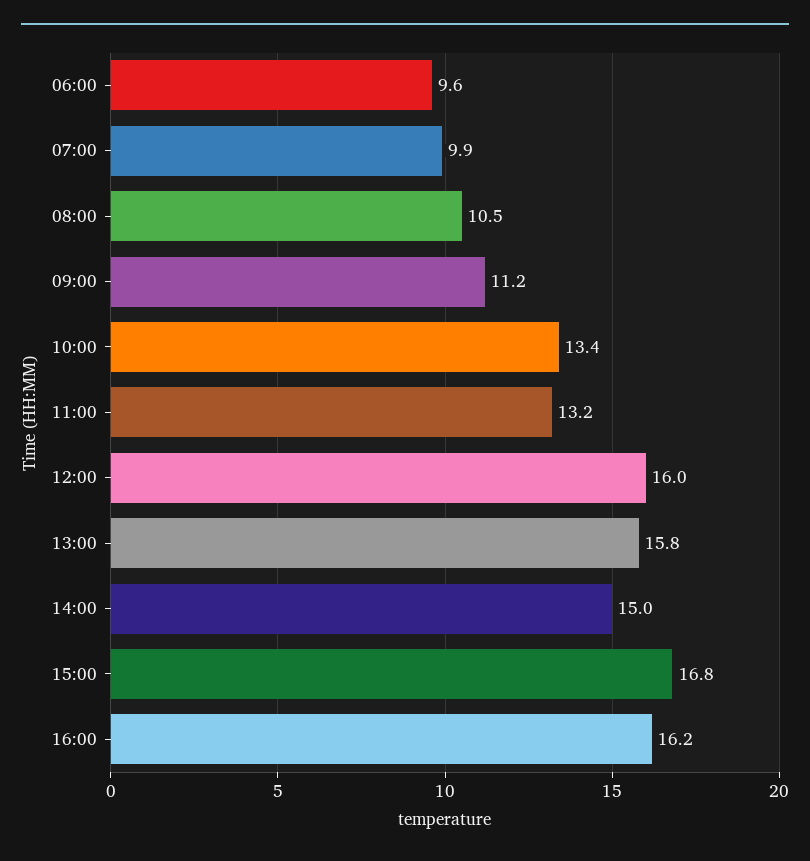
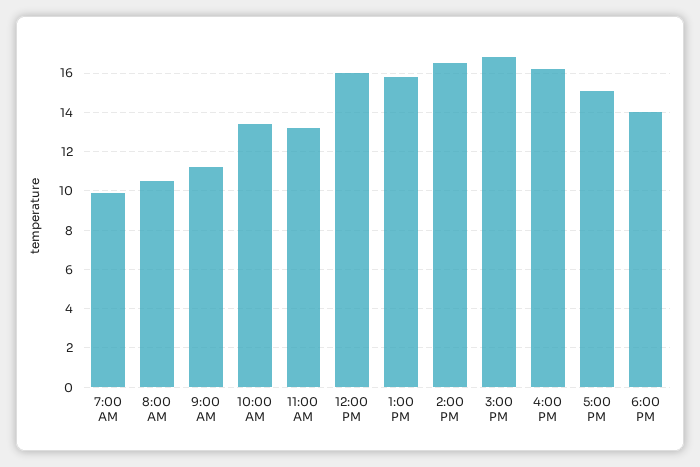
06:00: 9.6 -> none
14:00: 15 -> 16.5
5:00 PM: none -> 15
6:00 PM: none -> 14

